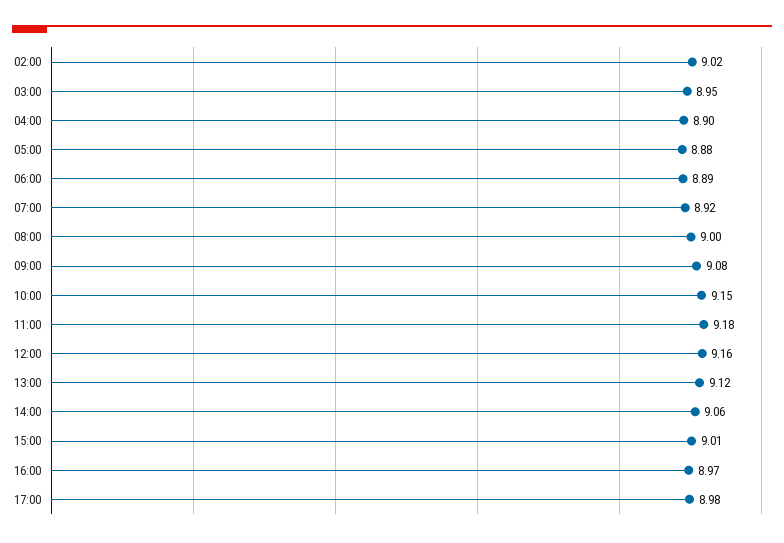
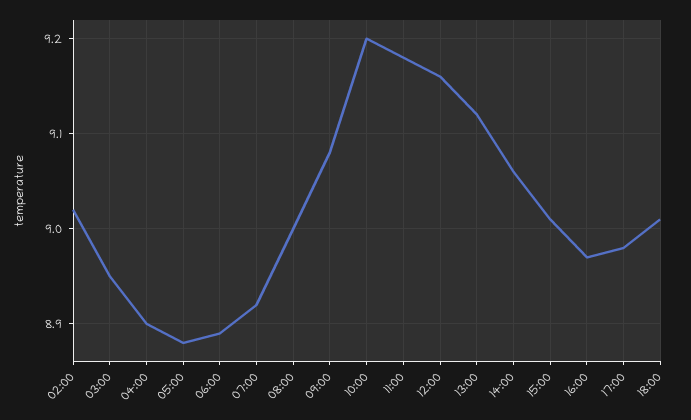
10:00: 9.15 -> 9.2
18:00: none -> 9.01

